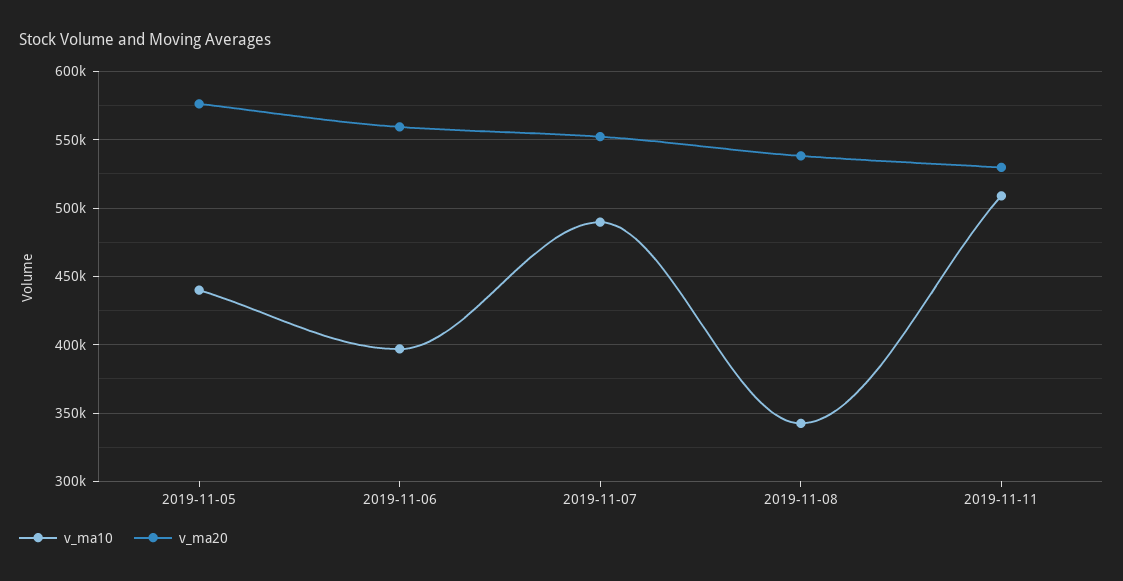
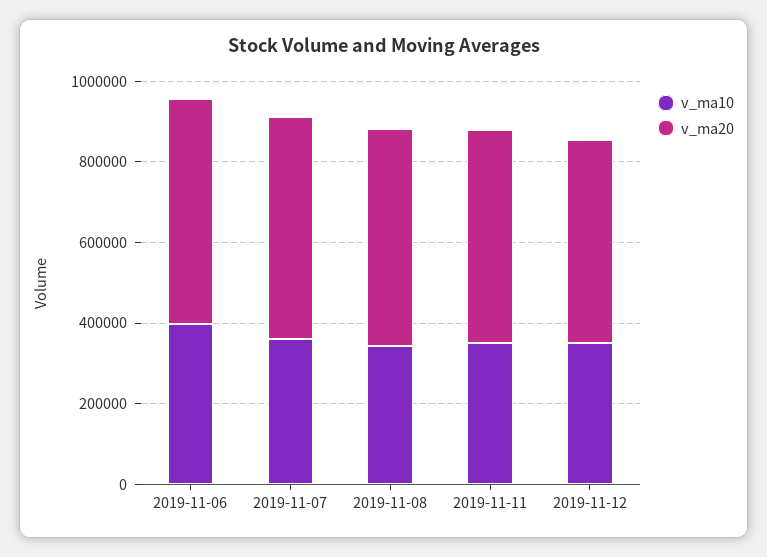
v_ma10, 2019-11-05: 440000 -> none
v_ma20, 2019-11-05: 575000 -> none
v_ma10, 2019-11-07: 490000 -> 350000
v_ma10, 2019-11-11: 510000 -> 350000
v_ma10, 2019-11-12: none -> 350000
v_ma20, 2019-11-12: none -> 500000

